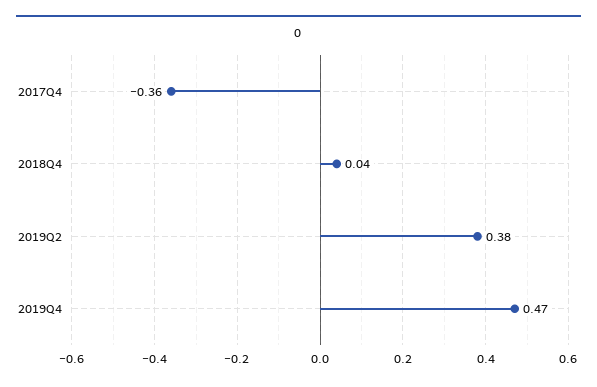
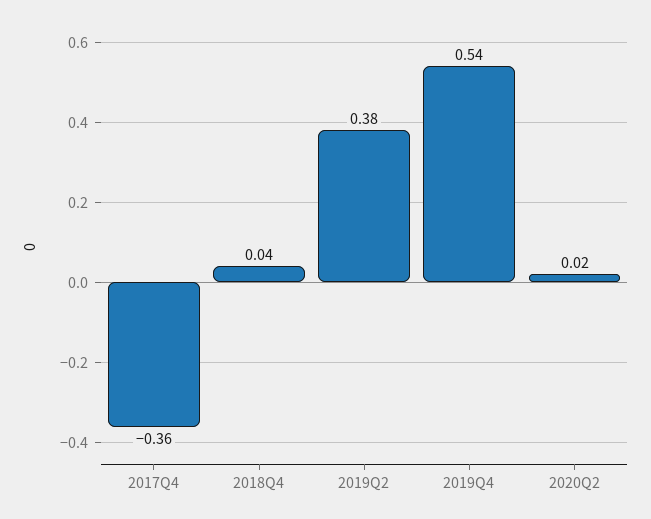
2019Q4: 0.47 -> 0.54
2020Q2: none -> 0.02

